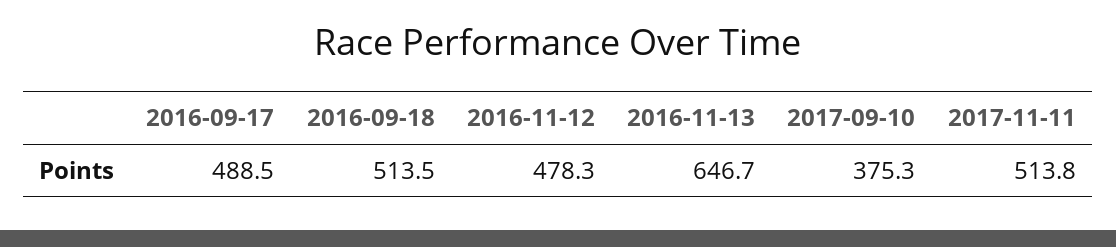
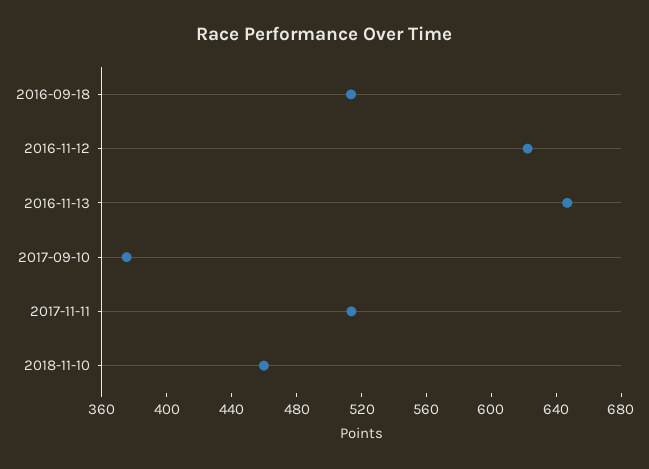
2016-09-17: 488.5 -> none
2016-11-12: 478.3 -> 620
2018-11-10: none -> 460

